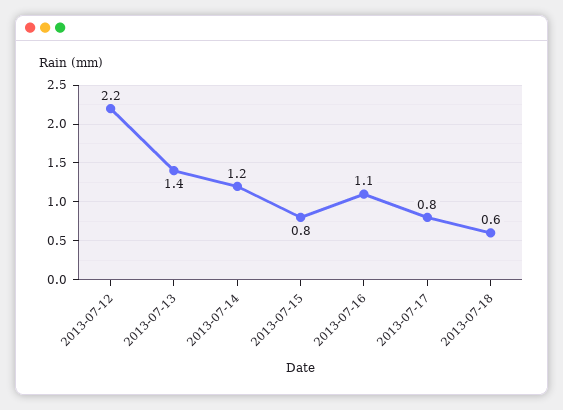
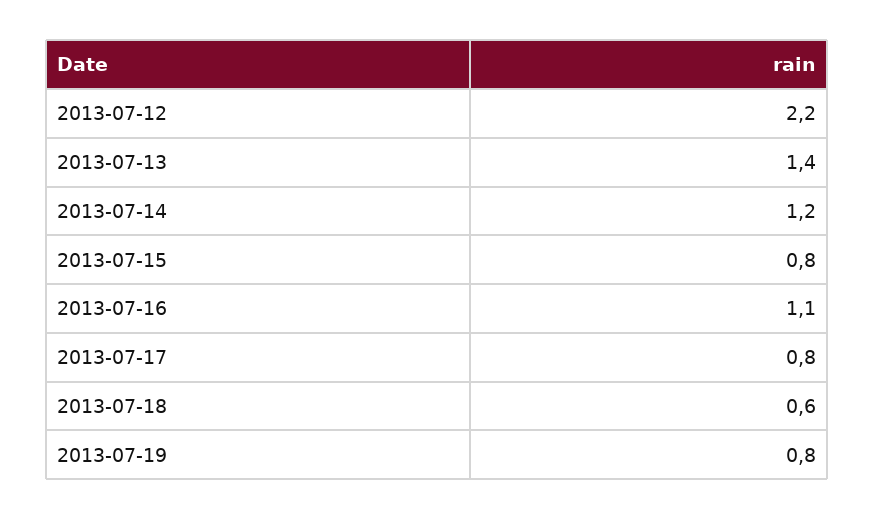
2013-07-19: none -> 0.8

